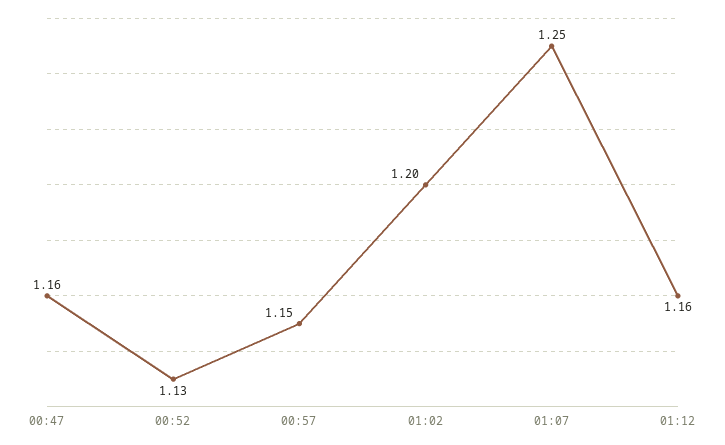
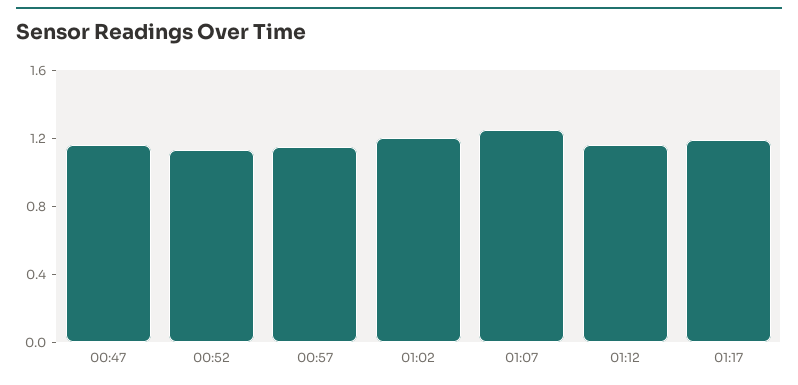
01:17: none -> 1.2

